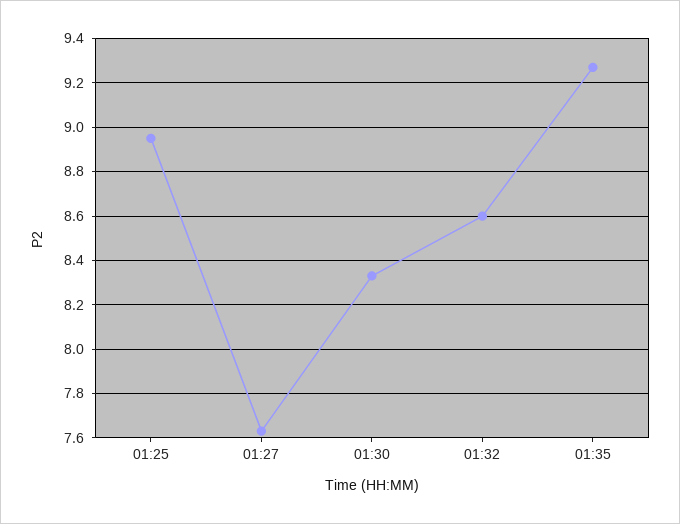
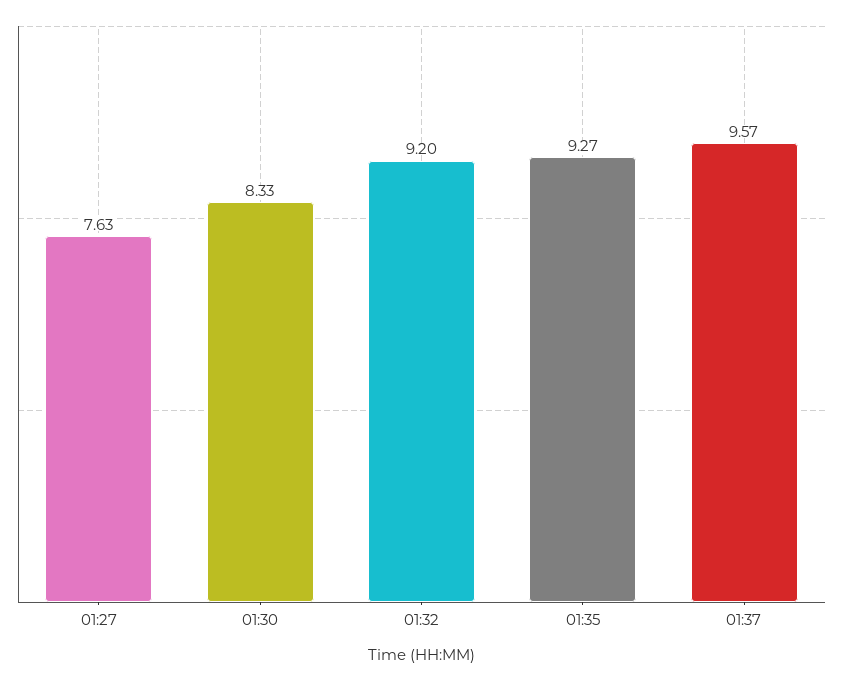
01:25: 8.95 -> none
01:32: 8.6 -> 9.2
01:37: none -> 9.57

